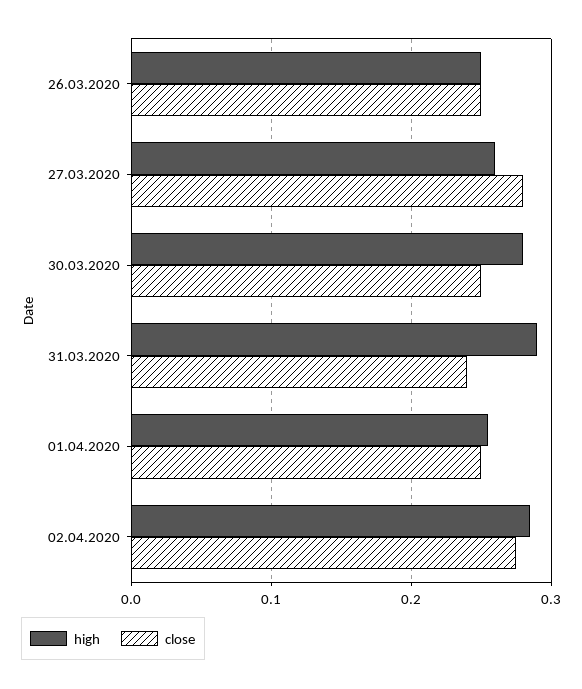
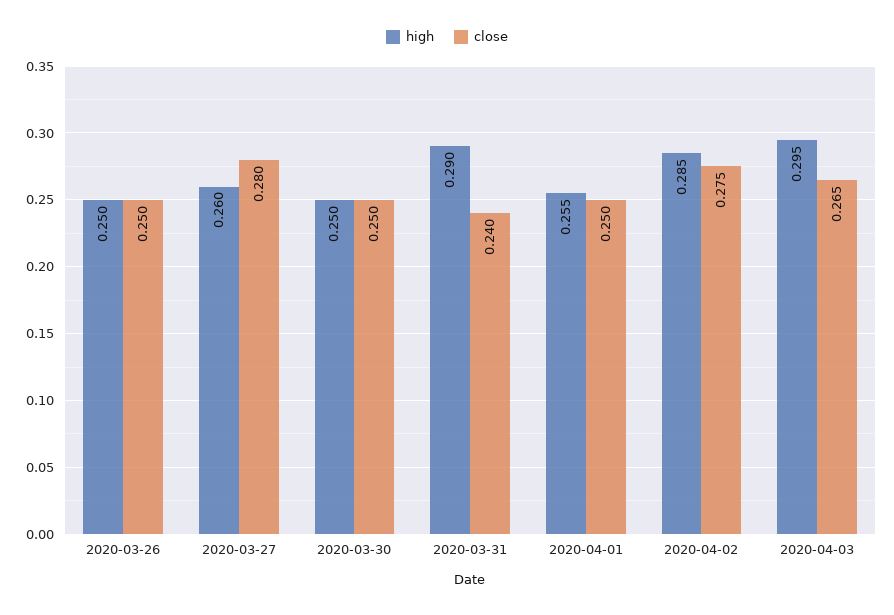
high, 30.03.2020: 0.28 -> 0.25
high, 2020-04-03: none -> 0.295
close, 2020-04-03: none -> 0.265

